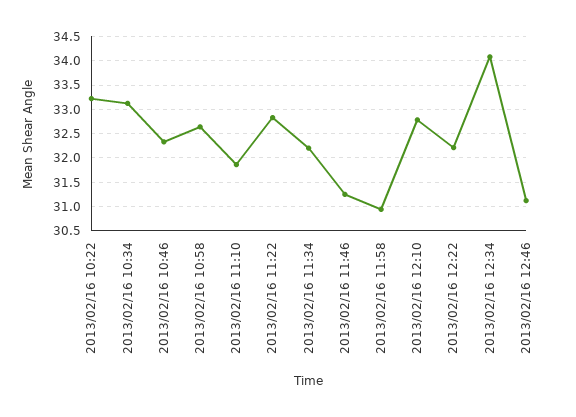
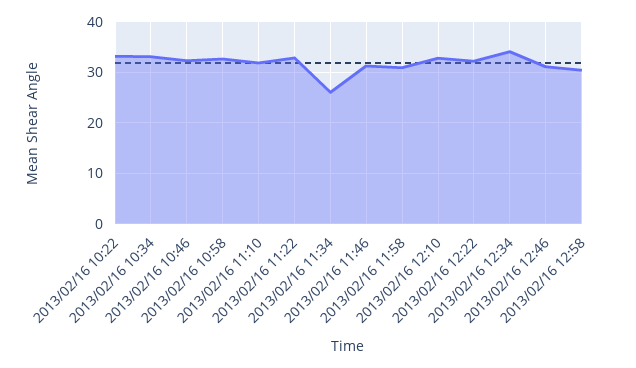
2013/02/16 11:34: 32.25 -> 26
2013/02/16 12:58: none -> 30

